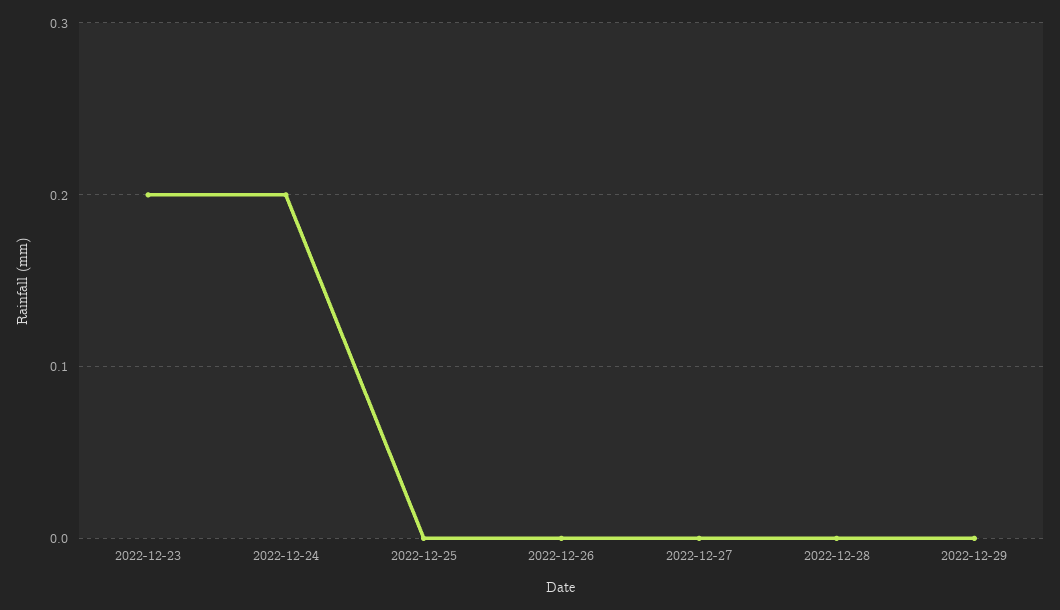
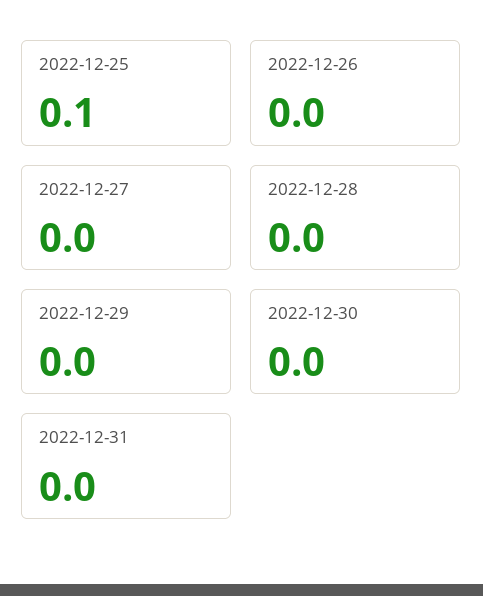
2022-12-23: 0.2 -> none
2022-12-24: 0.2 -> none
2022-12-25: 0 -> 0.1
2022-12-30: none -> 0
2022-12-31: none -> 0

